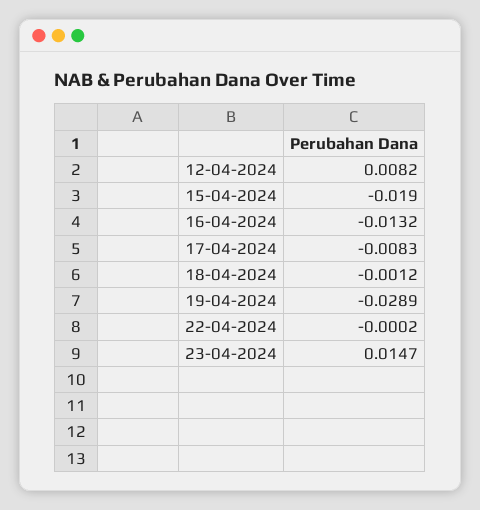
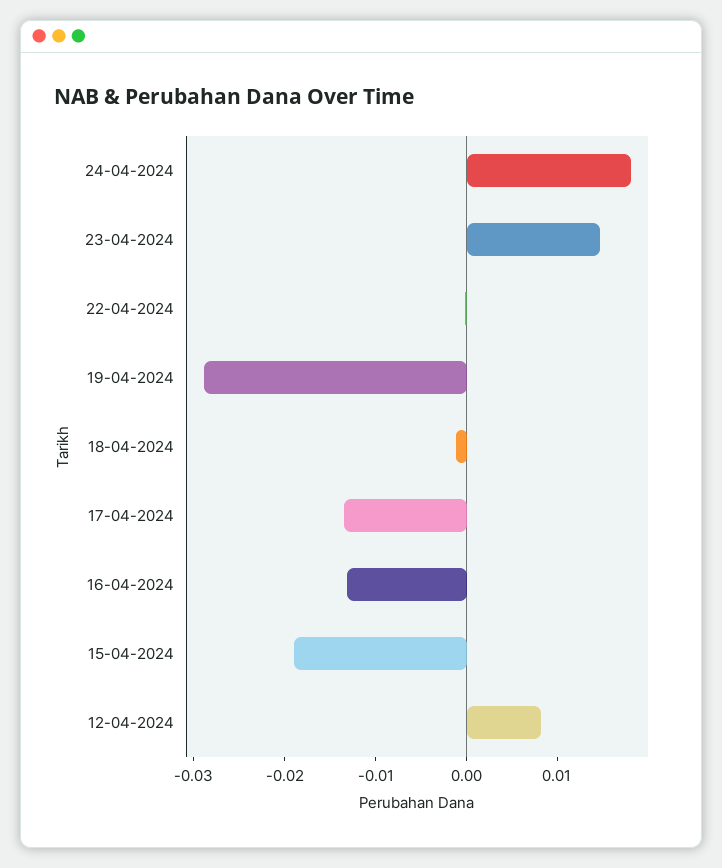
17-04-2024: -0.0083 -> -0.014
24-04-2024: none -> 0.018

